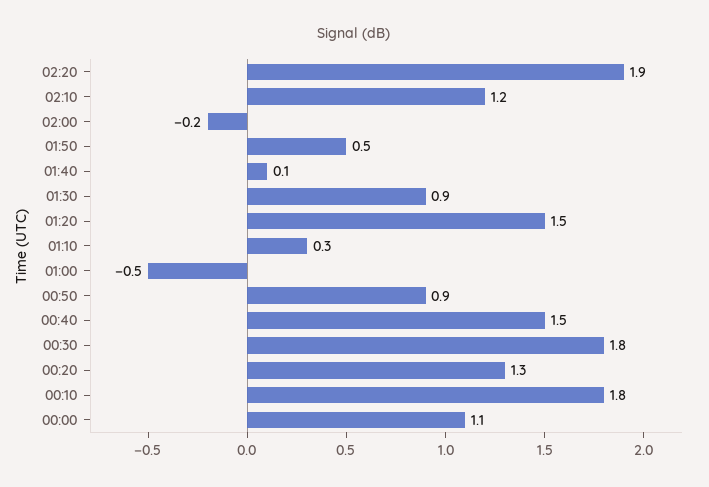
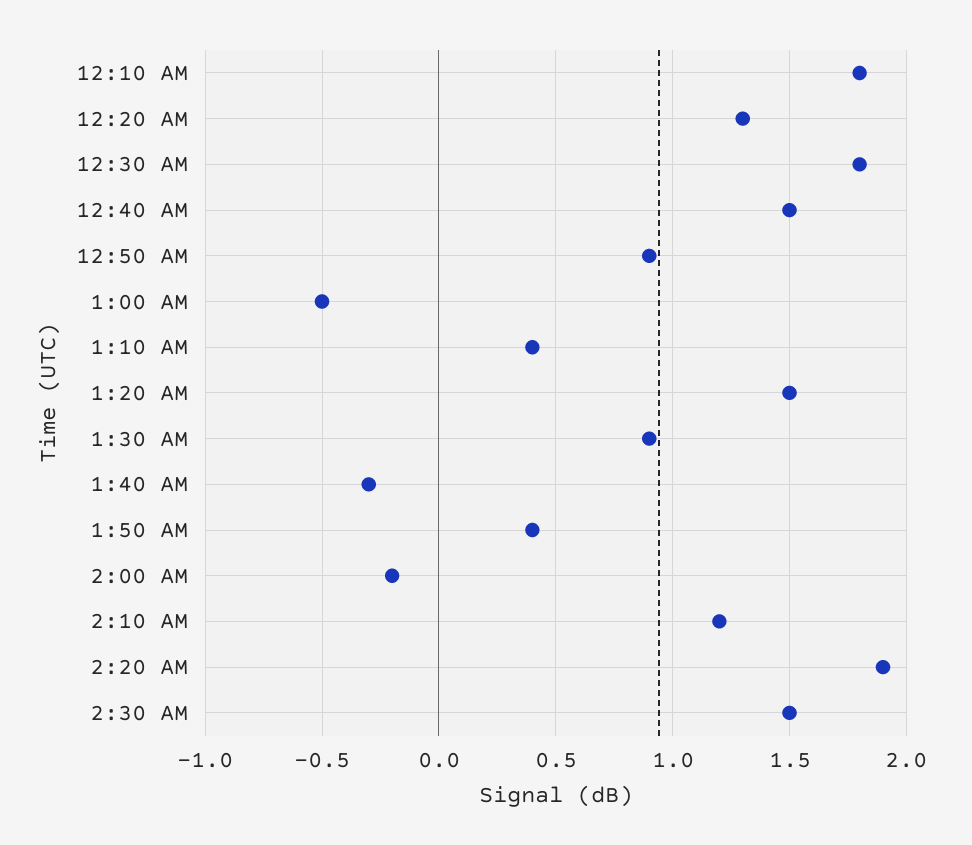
01:50: 0.5 -> 0.4
01:40: 0.1 -> -0.3
01:10: 0.3 -> 0.4
00:00: 1.1 -> none
2:30 AM: none -> 1.5

